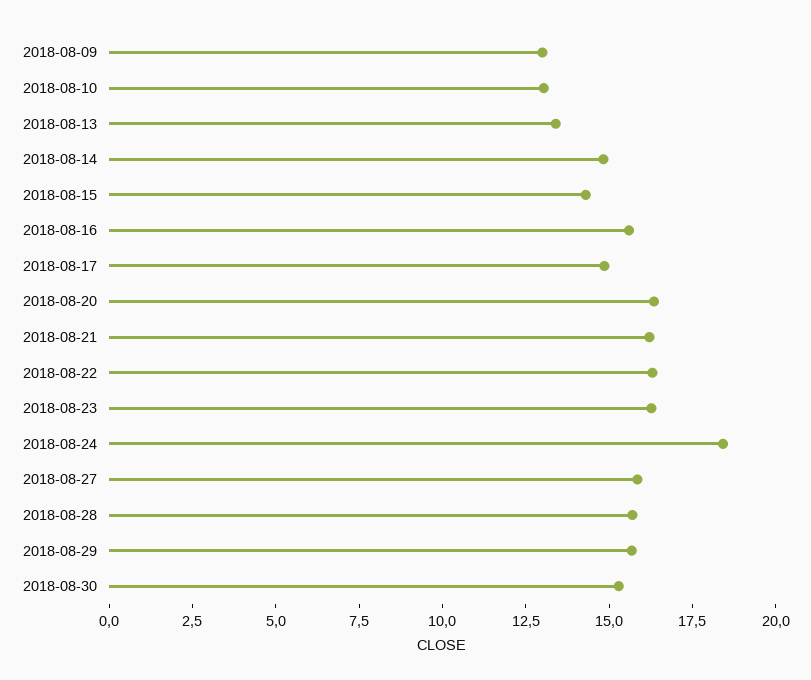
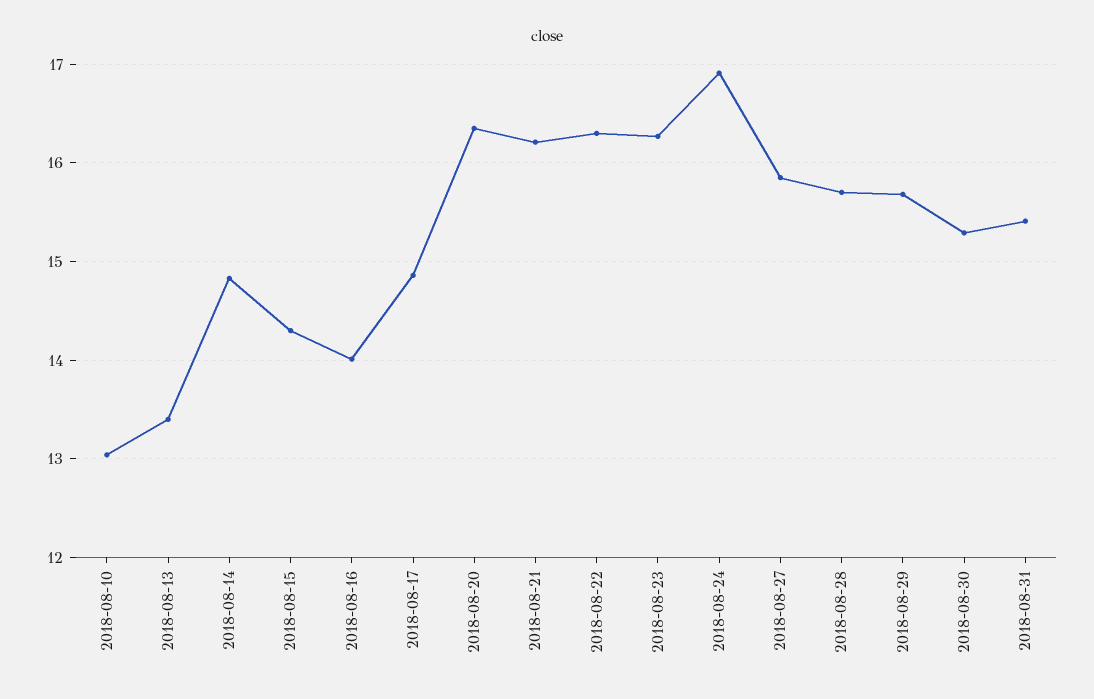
2018-08-09: 13 -> none
2018-08-16: 15.5 -> 14
2018-08-24: 18.5 -> 16.9
2018-08-31: none -> 15.4

